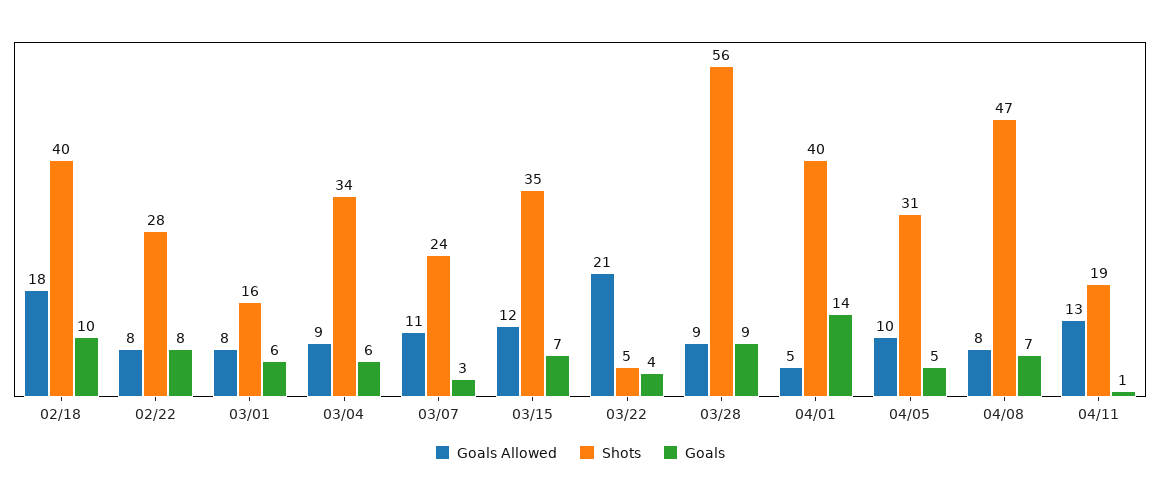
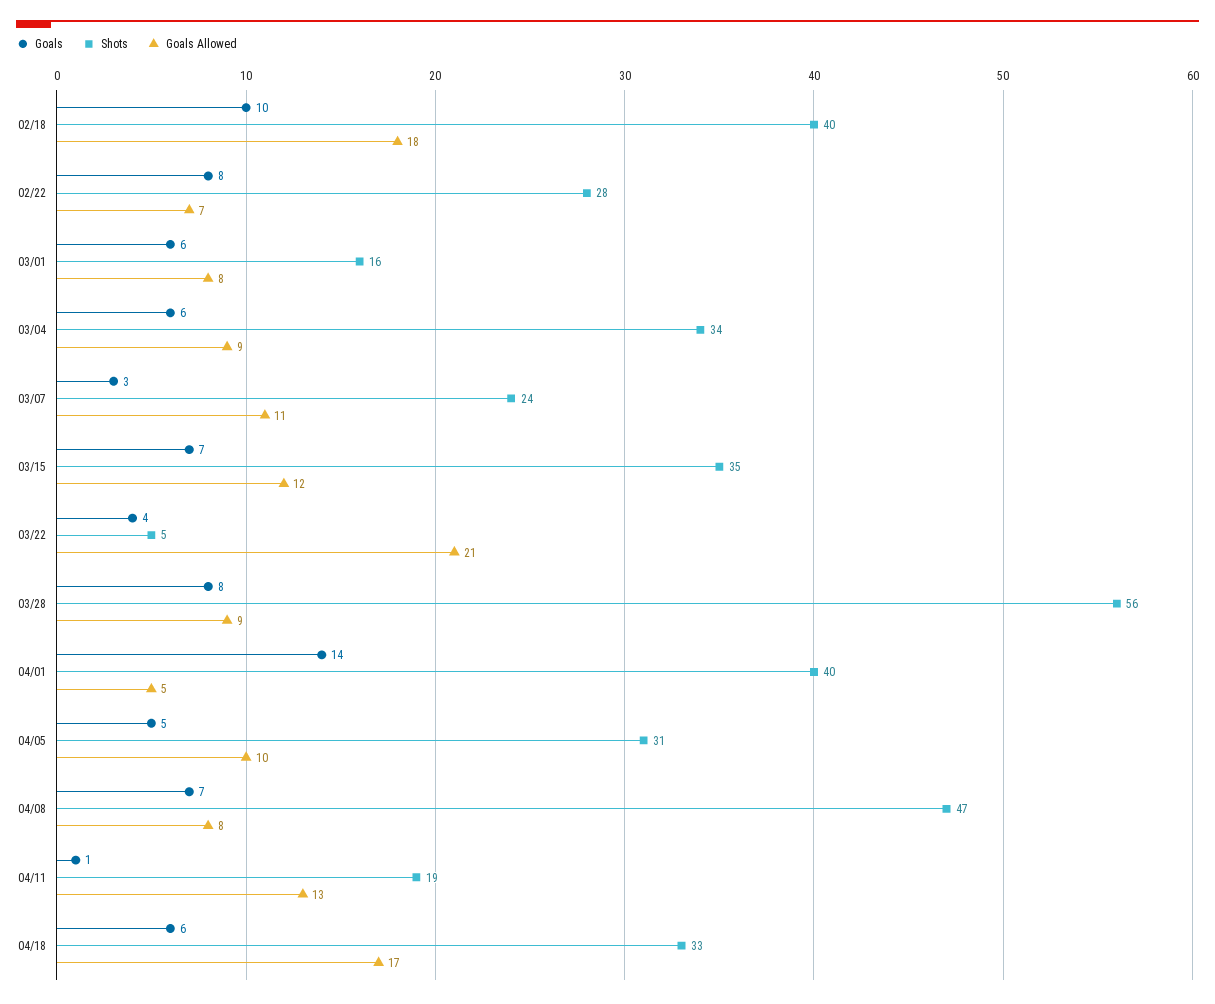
Goals Allowed, 02/22: 8 -> 7
Goals, 03/28: 9 -> 8
Goals, 04/18: none -> 6
Shots, 04/18: none -> 33
Goals Allowed, 04/18: none -> 17

